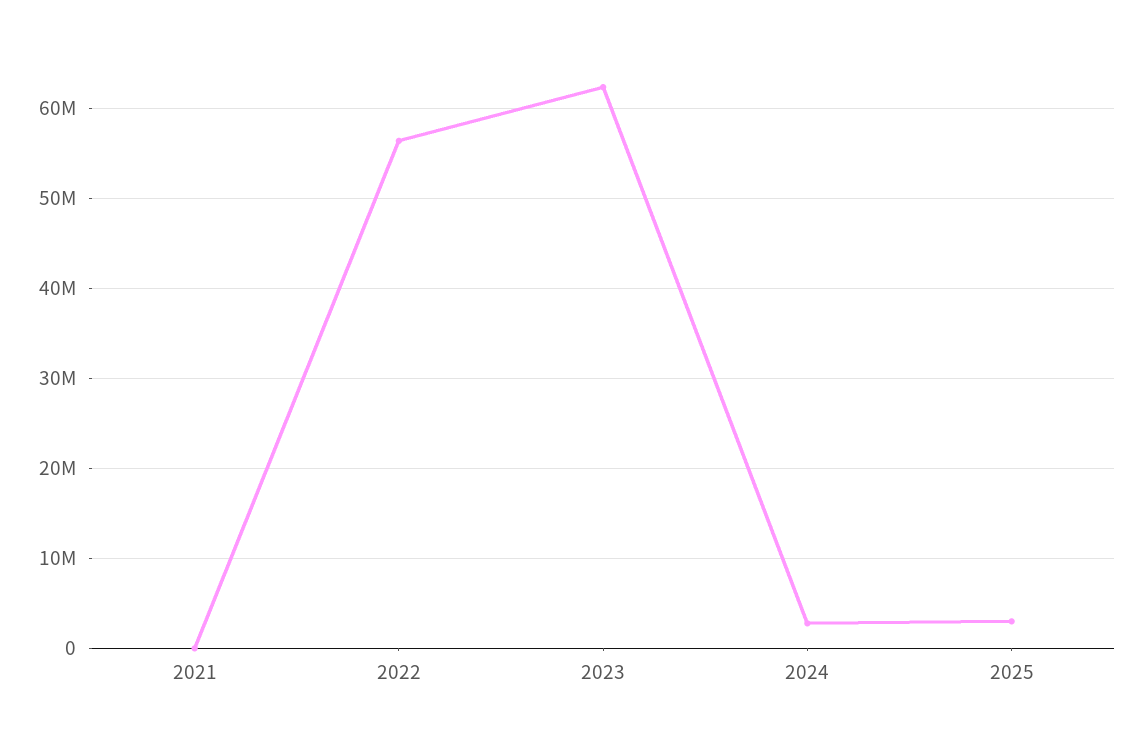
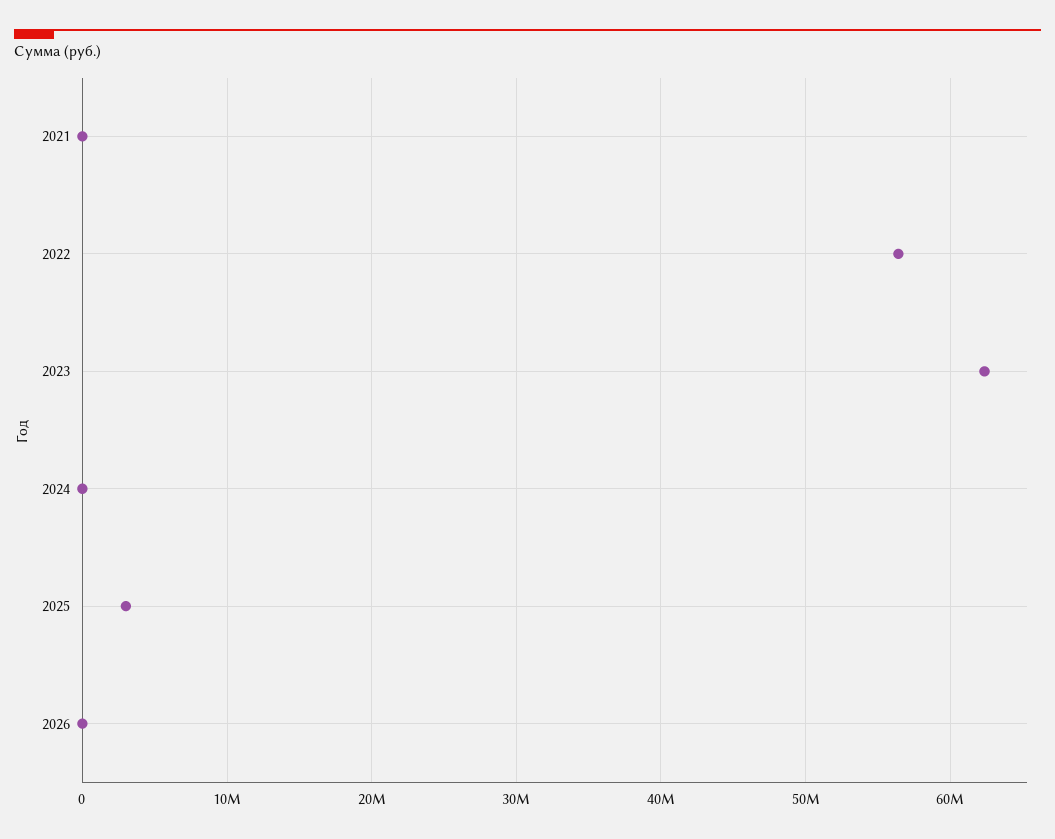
2024: 3000000 -> 0
2026: none -> 0

